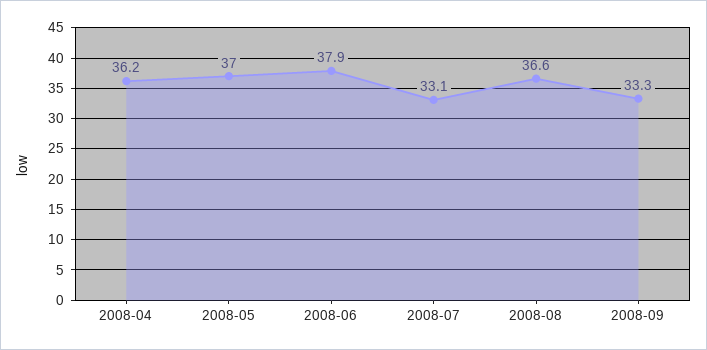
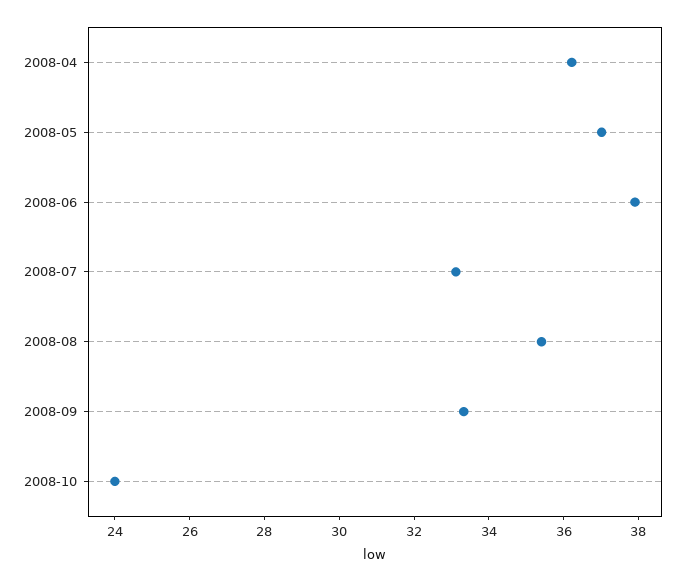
2008-08: 36.6 -> 35.5
2008-10: none -> 24

